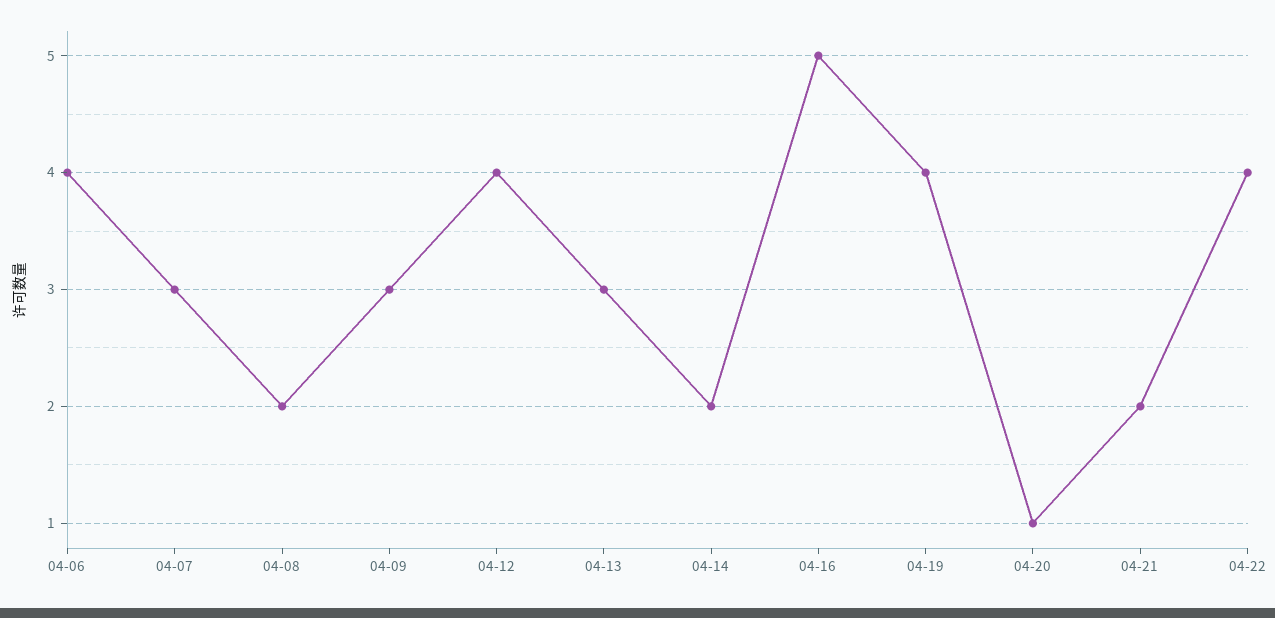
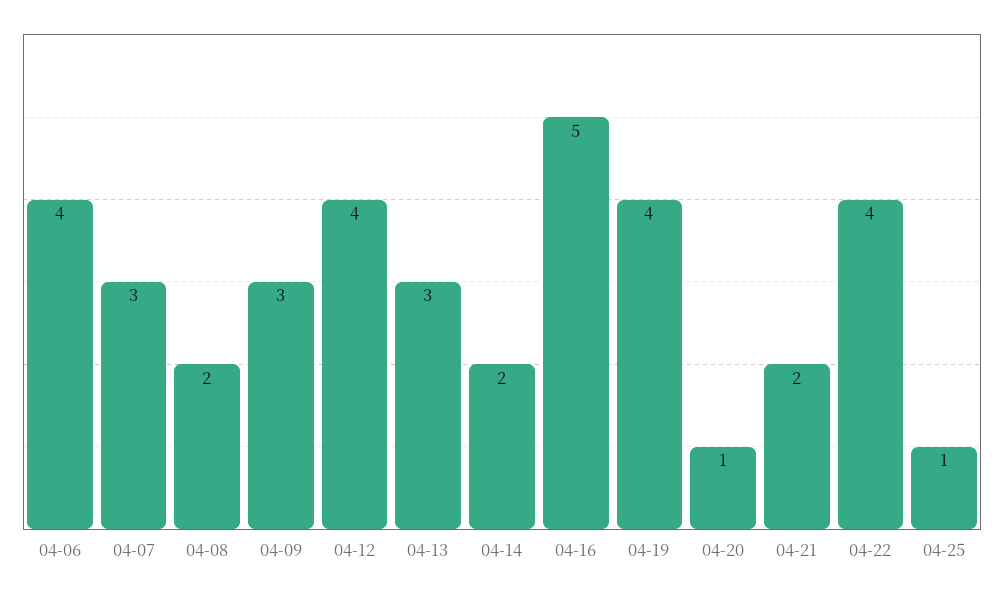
04-25: none -> 1

